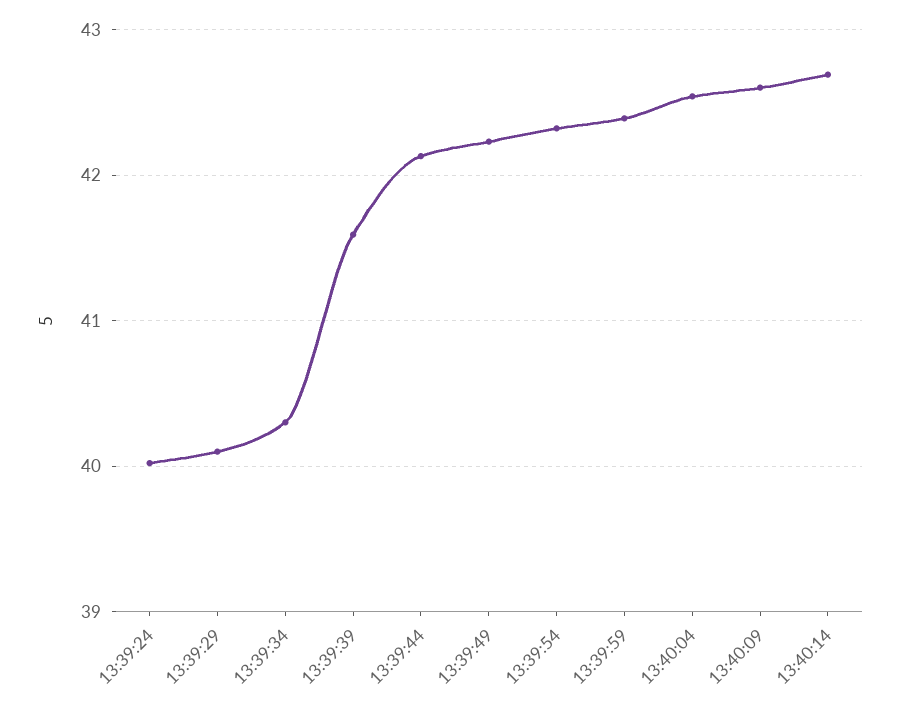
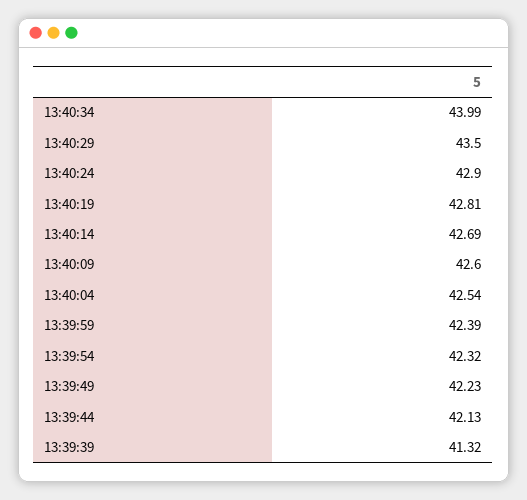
13:39:24: 40 -> none
13:39:29: 40.1 -> none
13:39:34: 40.3 -> none
13:39:39: 41.6 -> 41.32
13:40:34: none -> 43.99
13:40:29: none -> 43.5
13:40:24: none -> 42.9
13:40:19: none -> 42.81

